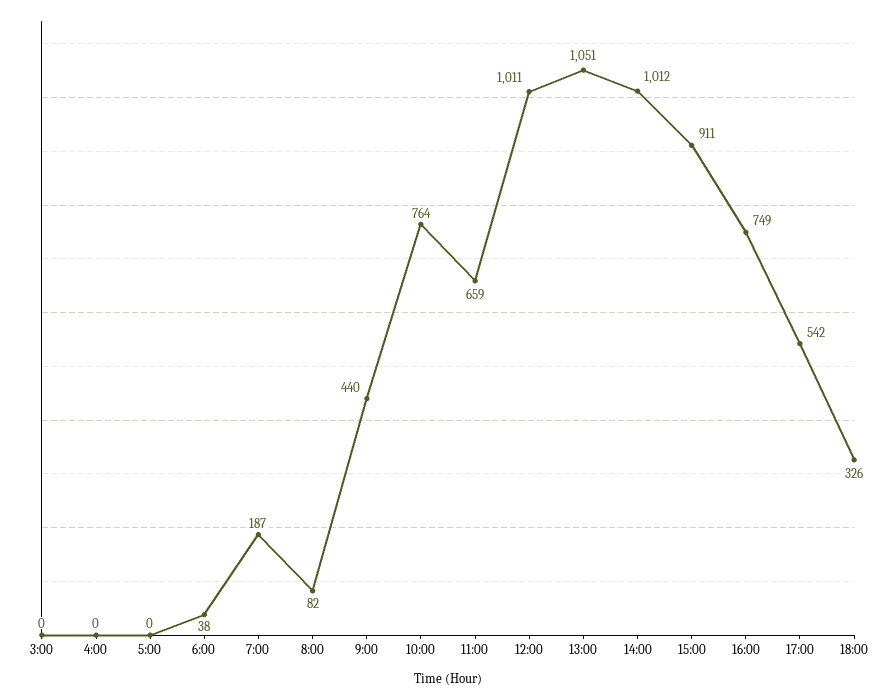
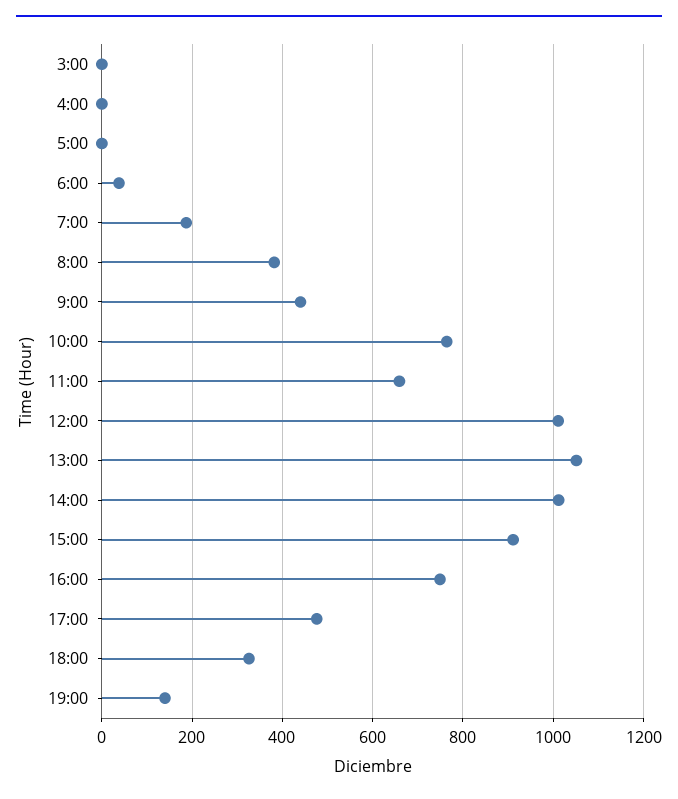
8:00: 82 -> 380
17:00: 542 -> 480
19:00: none -> 140

